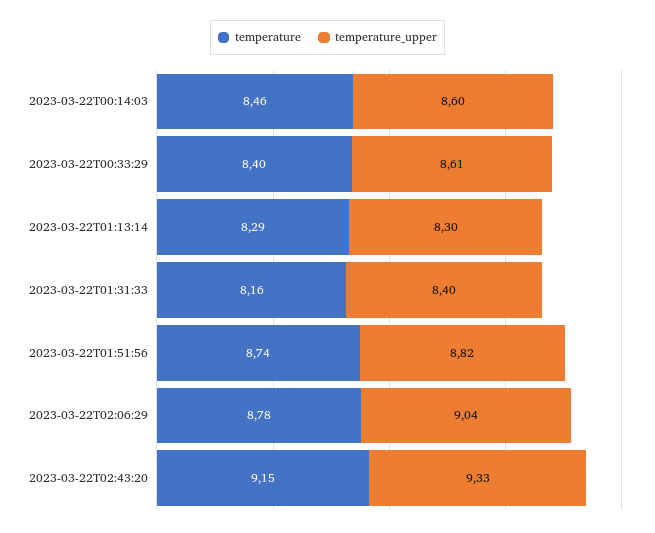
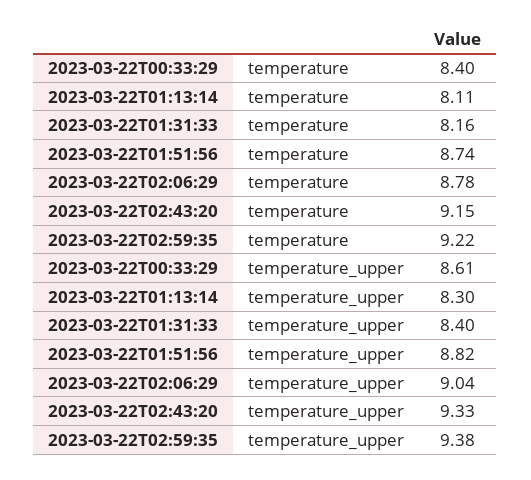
temperature, 2023-03-22T00:14:03: 8.46 -> none
temperature_upper, 2023-03-22T00:14:03: 8.6 -> none
temperature, 2023-03-22T01:13:14: 8.29 -> 8.11
temperature, 2023-03-22T02:59:35: none -> 9.22
temperature_upper, 2023-03-22T02:59:35: none -> 9.38

